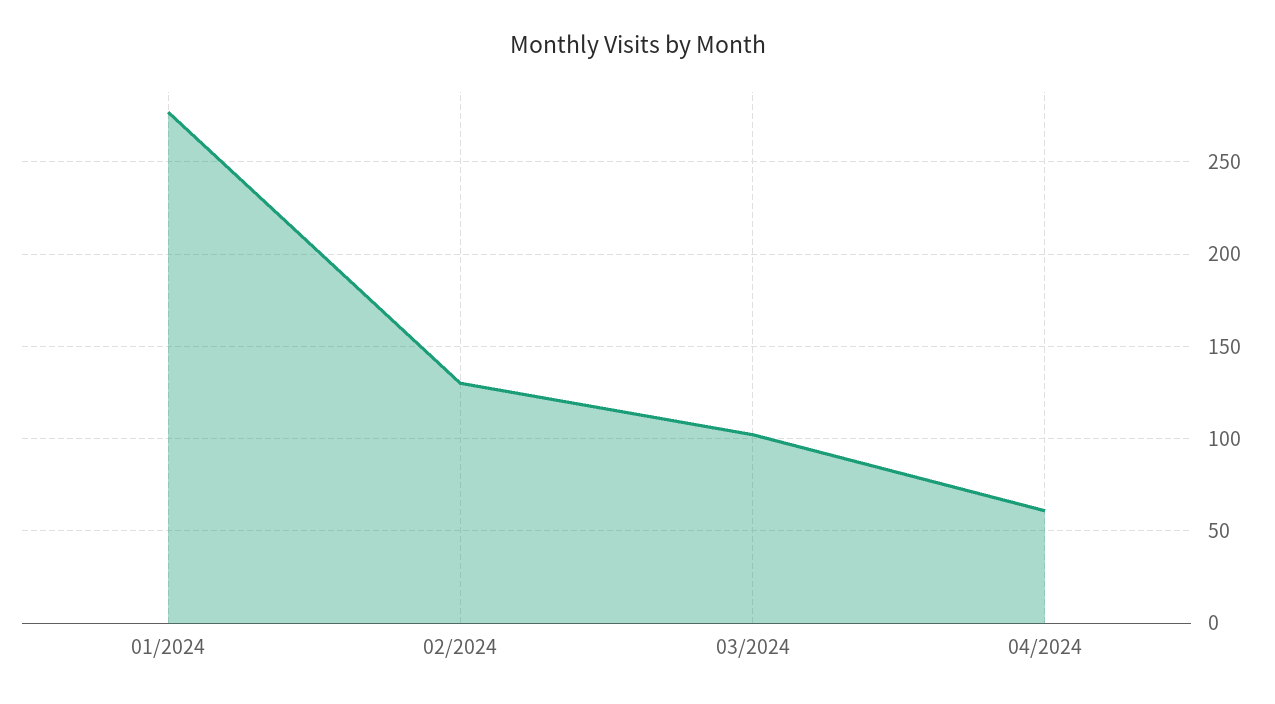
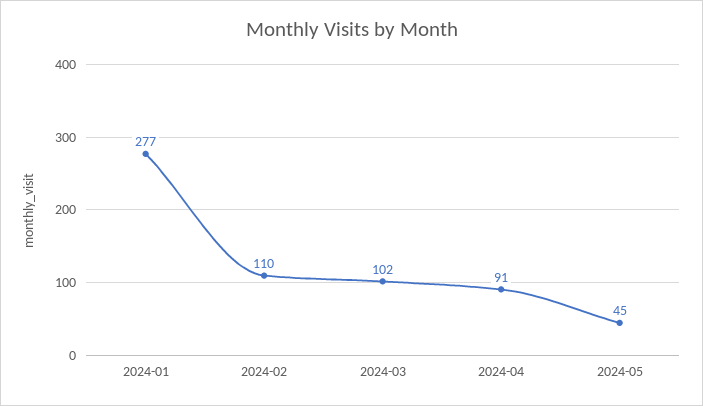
02/2024: 130 -> 110
04/2024: 60 -> 91
2024-05: none -> 45

